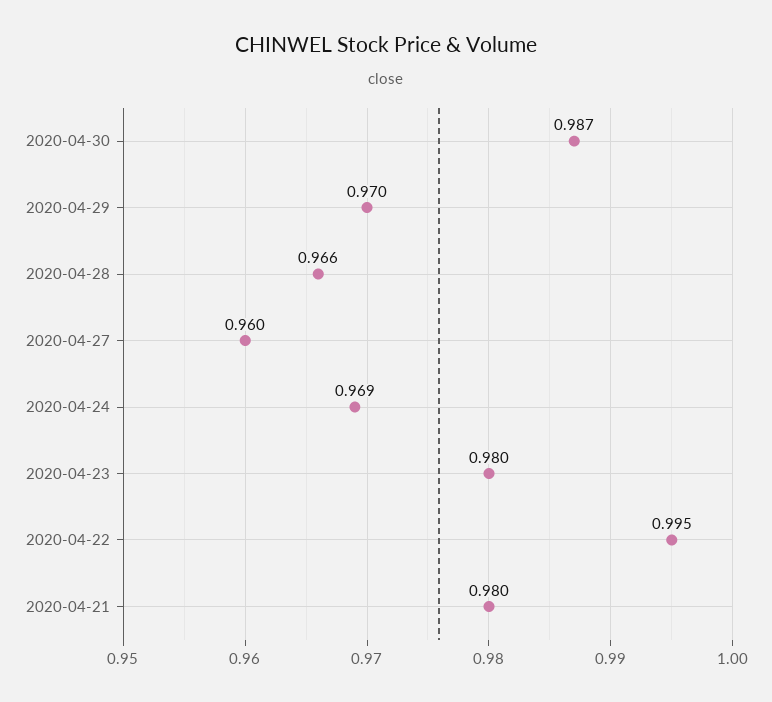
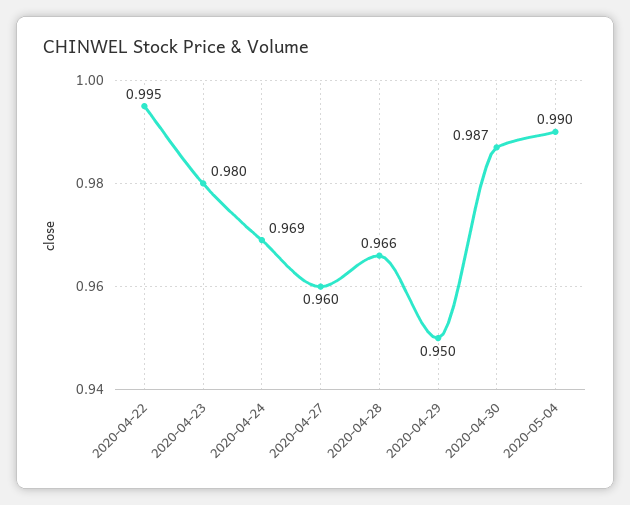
2020-04-29: 0.97 -> 0.95
2020-04-21: 0.98 -> none
2020-05-04: none -> 0.99

